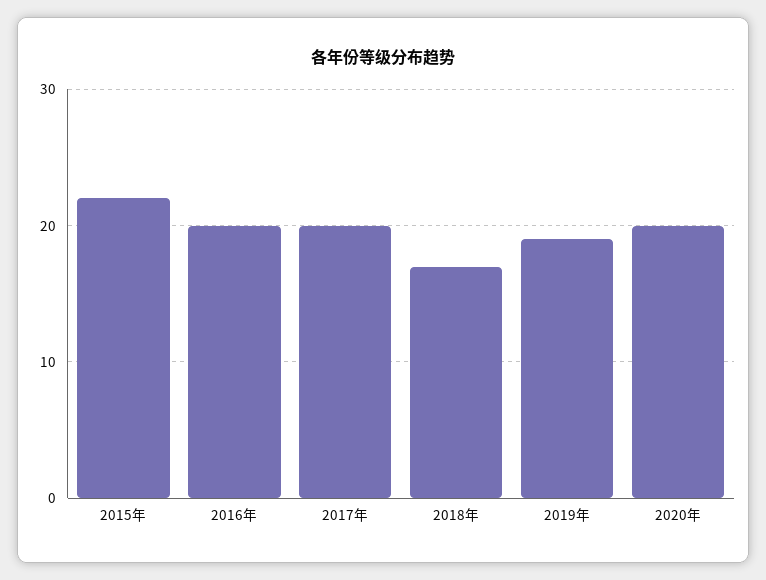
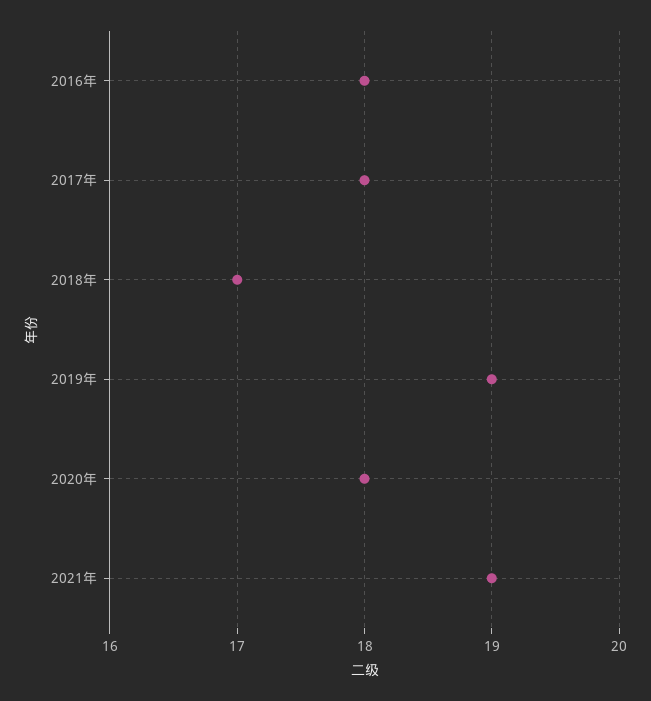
2015年: 22 -> none
2016年: 20 -> 18
2017年: 20 -> 18
2020年: 20 -> 18
2021年: none -> 19

